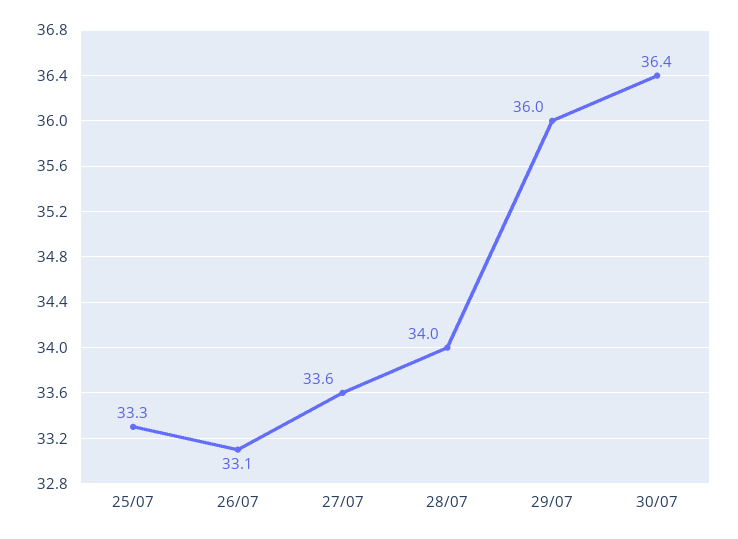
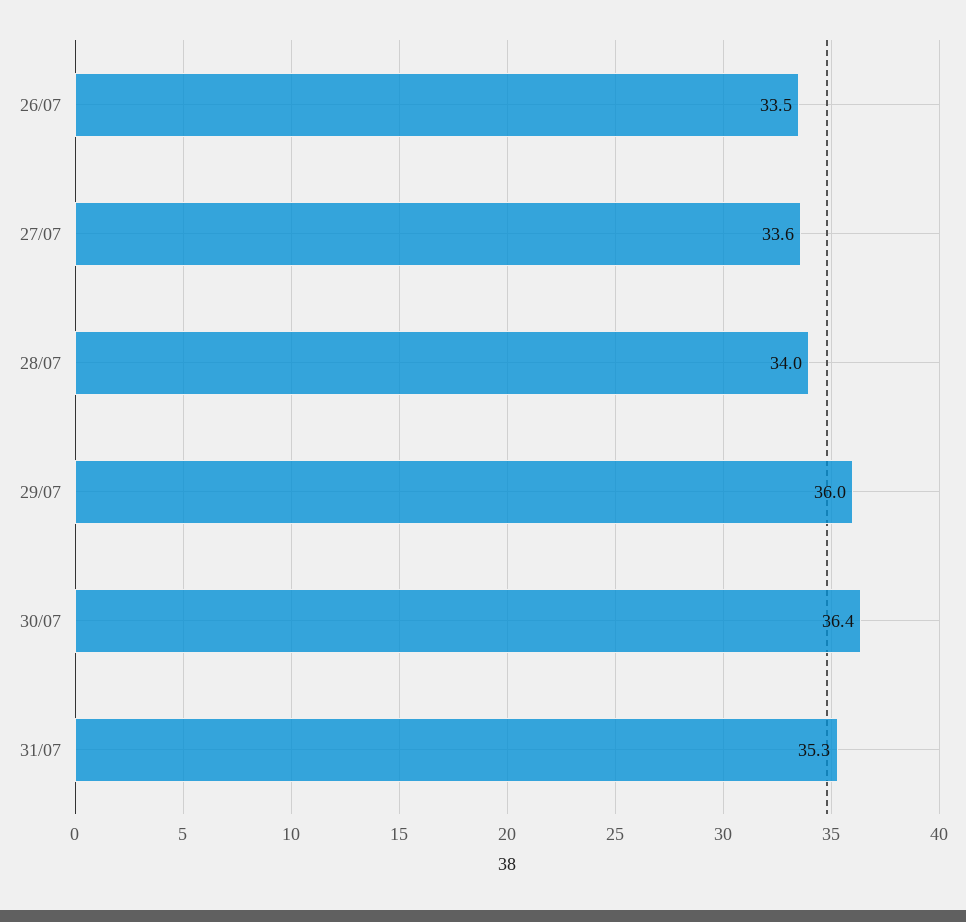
25/07: 33.3 -> none
26/07: 33.1 -> 33.5
31/07: none -> 35.3

